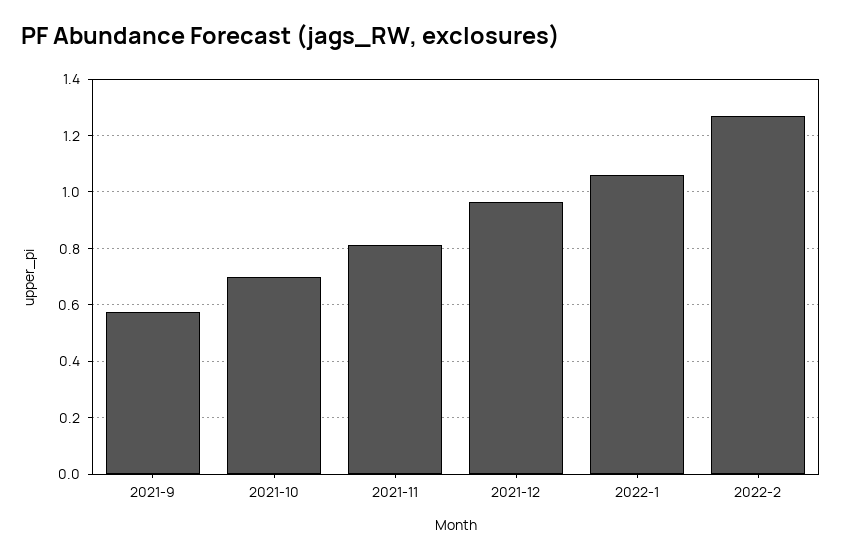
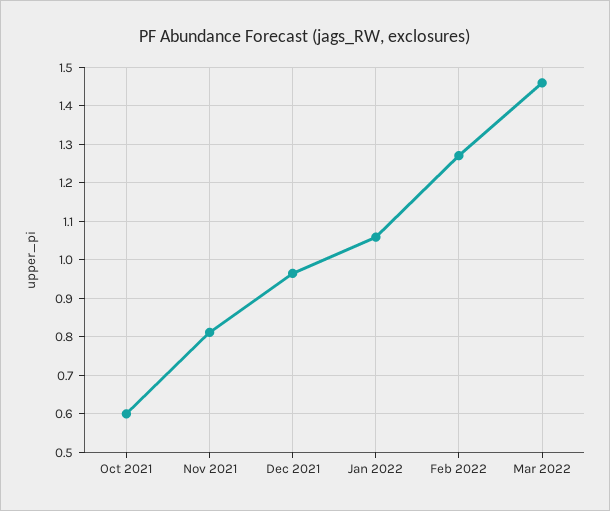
2021-9: 0.575 -> none
2021-10: 0.7 -> 0.6
Mar 2022: none -> 1.46

